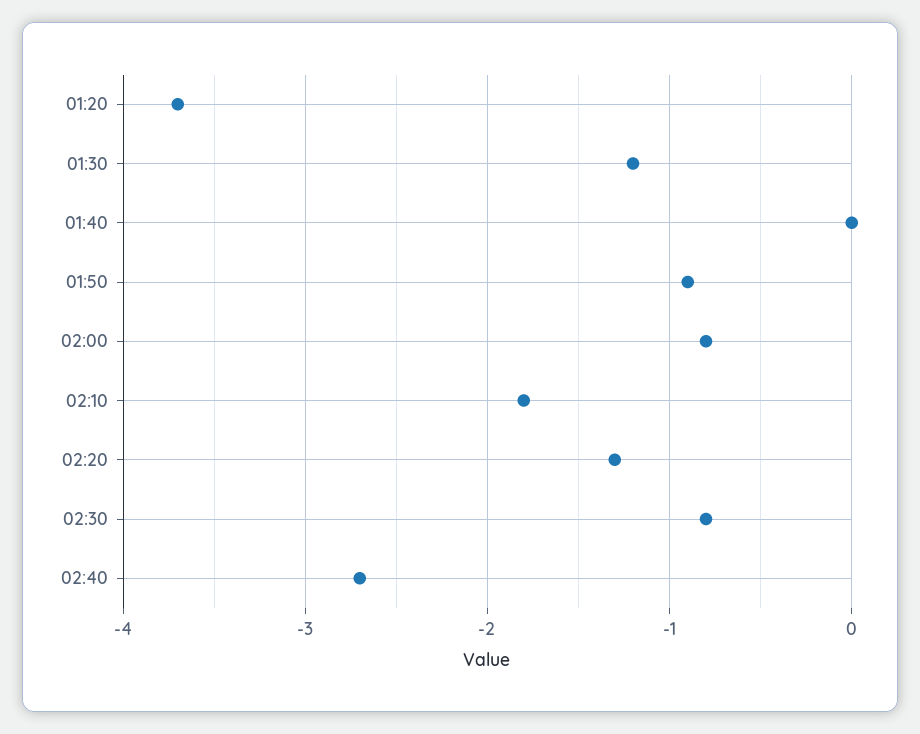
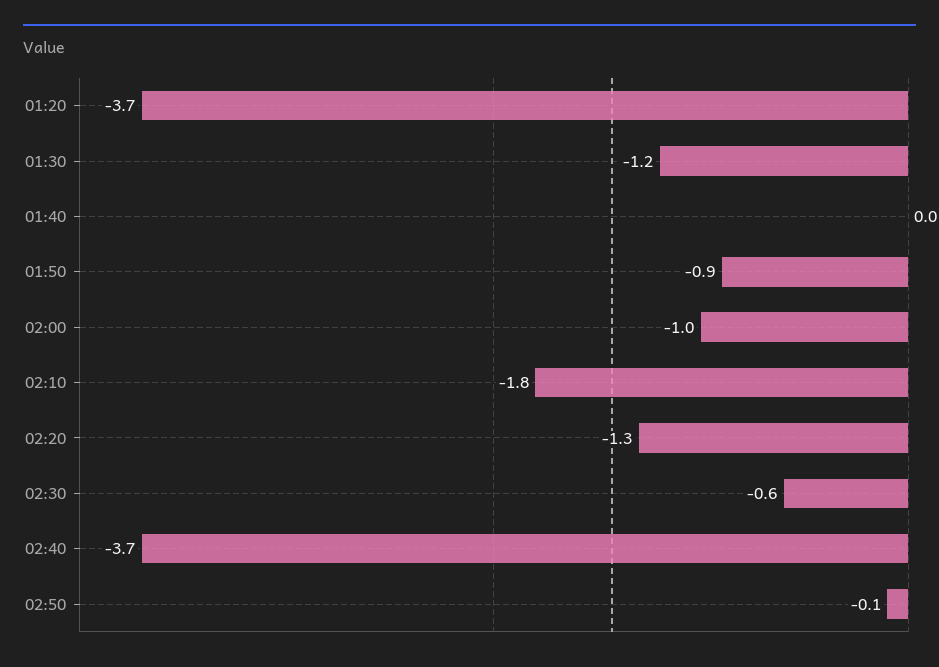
02:00: -0.8 -> -1
02:30: -0.8 -> -0.6
02:40: -2.7 -> -3.7
02:50: none -> -0.1

